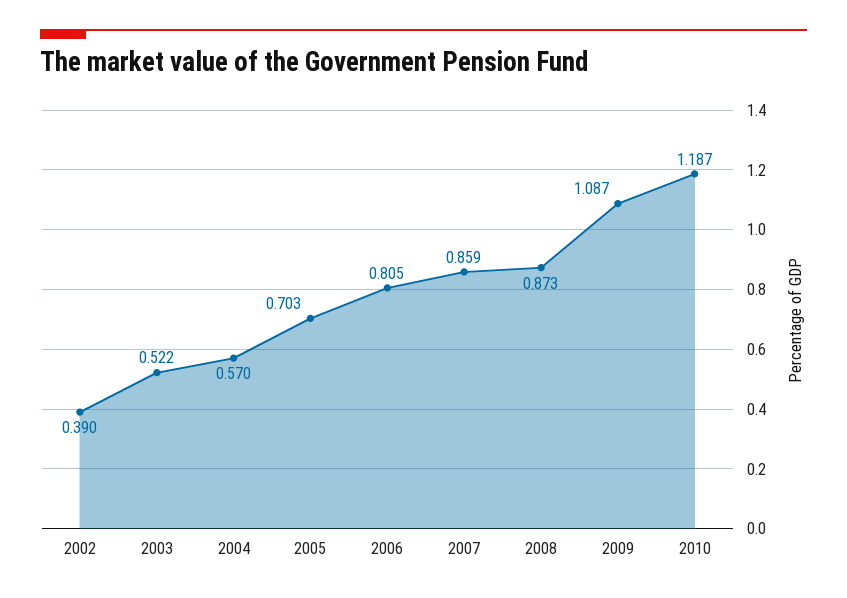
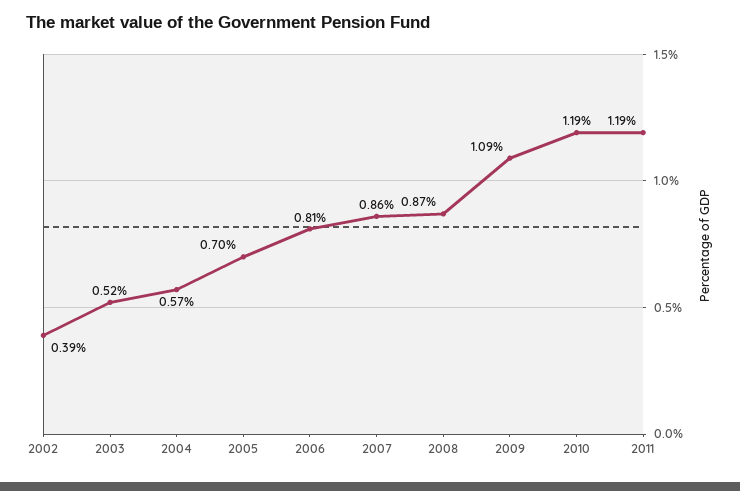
2011: none -> 1.19

